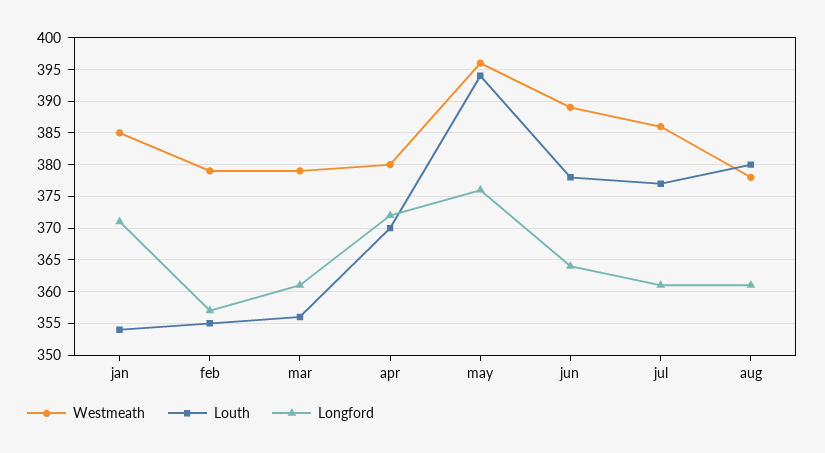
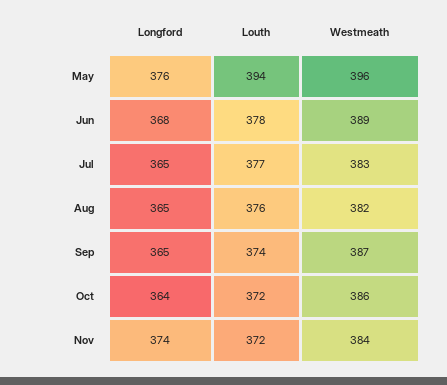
Westmeath, jan: 385 -> none
Louth, jan: 354 -> none
Longford, jan: 371 -> none
Westmeath, feb: 379 -> none
Louth, feb: 355 -> none
Longford, feb: 357 -> none
Westmeath, mar: 379 -> none
Louth, mar: 356 -> none
Longford, mar: 361 -> none
Westmeath, apr: 380 -> none
Louth, apr: 370 -> none
Longford, apr: 372 -> none
Longford, jun: 364 -> 368
Westmeath, jul: 386 -> 383
Longford, jul: 361 -> 365
Westmeath, aug: 378 -> 382
Louth, aug: 380 -> 376
Longford, aug: 361 -> 365
Longford, Sep: none -> 365
Louth, Sep: none -> 374
Westmeath, Sep: none -> 387
Longford, Oct: none -> 364
Louth, Oct: none -> 372
Westmeath, Oct: none -> 386
Longford, Nov: none -> 374
Louth, Nov: none -> 372
Westmeath, Nov: none -> 384

